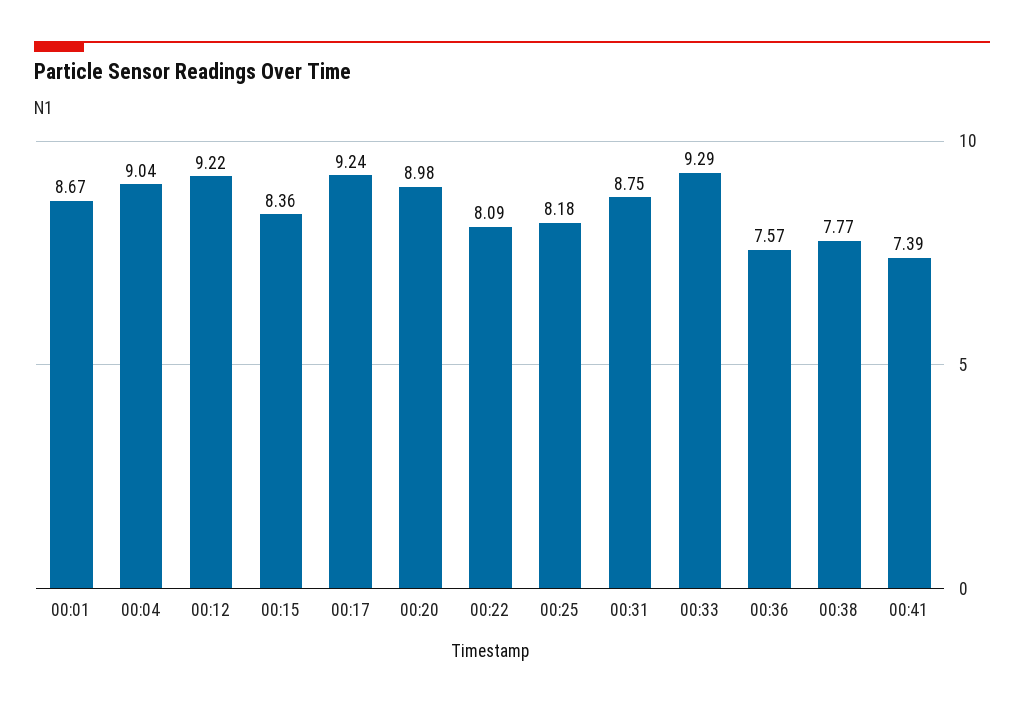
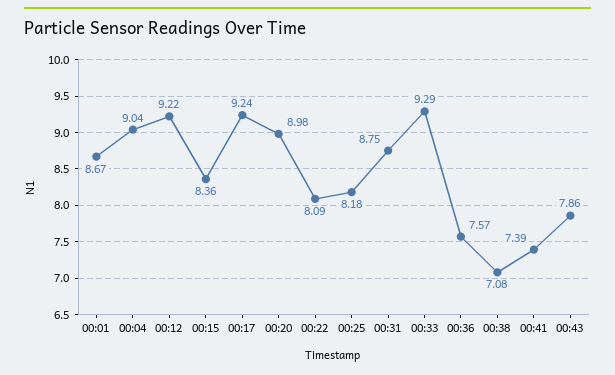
00:38: 7.77 -> 7.08
00:43: none -> 7.86

